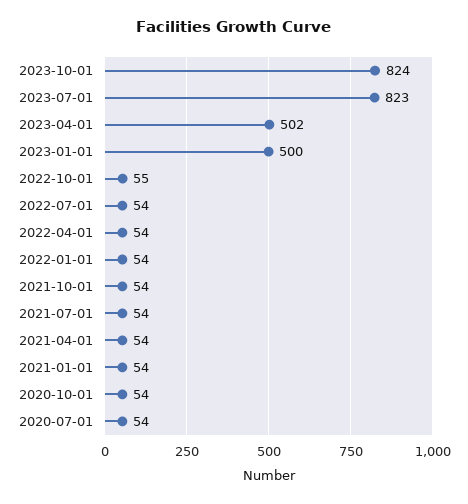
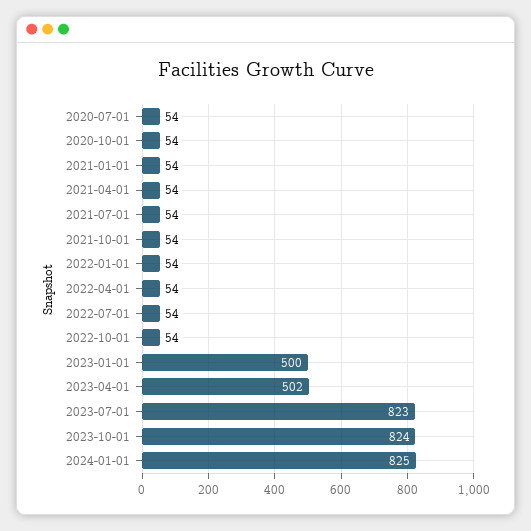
2022-10-01: 55 -> 54
2024-01-01: none -> 825

